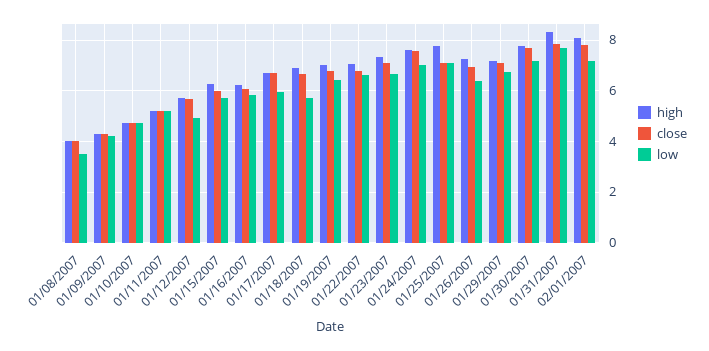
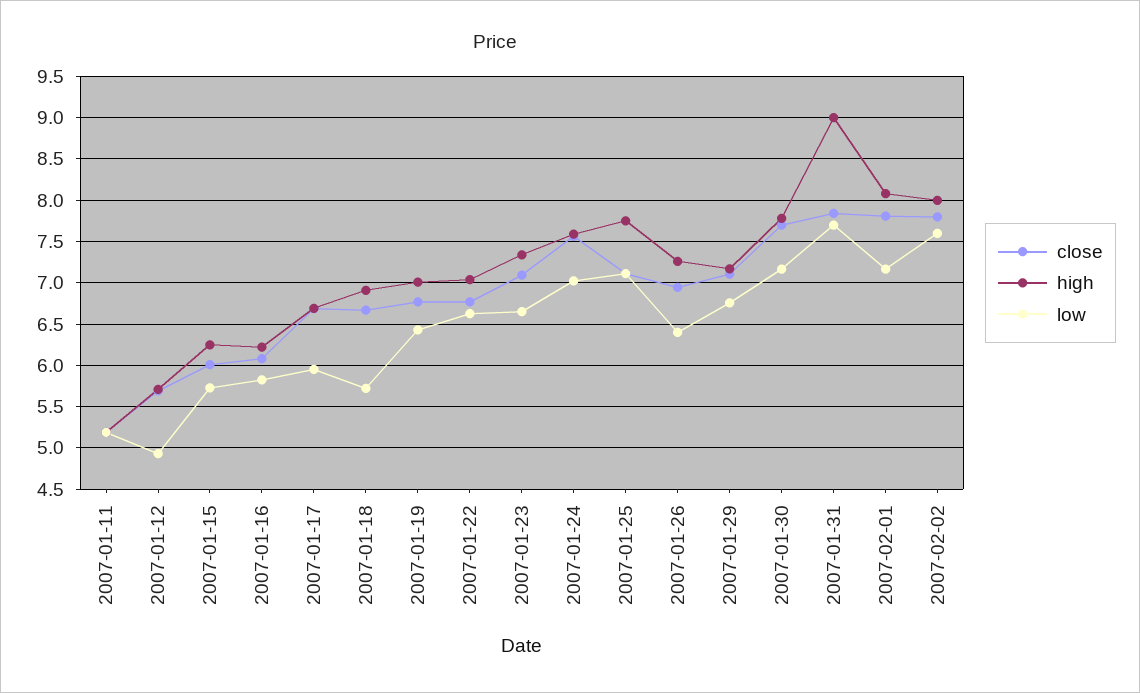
high, 01/08/2007: 4 -> none
close, 01/08/2007: 4 -> none
low, 01/08/2007: 3.5 -> none
high, 01/09/2007: 4.25 -> none
close, 01/09/2007: 4.25 -> none
low, 01/09/2007: 4.25 -> none
high, 01/10/2007: 4.75 -> none
close, 01/10/2007: 4.75 -> none
low, 01/10/2007: 4.75 -> none
high, 01/31/2007: 8.25 -> 9
close, 2007-02-02: none -> 7.8
high, 2007-02-02: none -> 8
low, 2007-02-02: none -> 7.6

